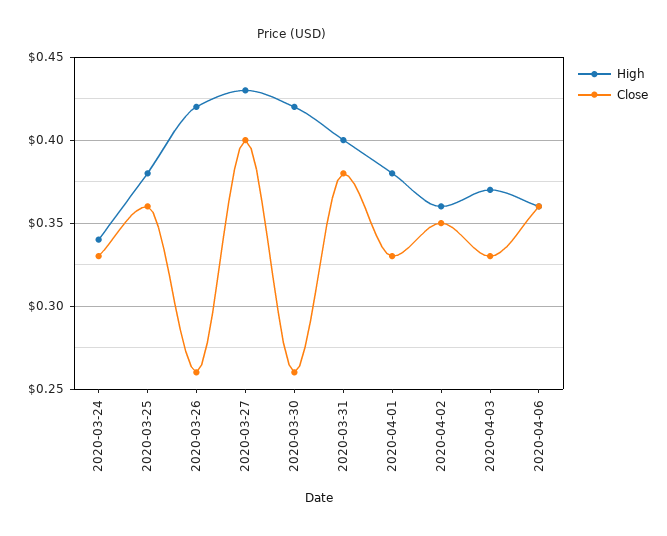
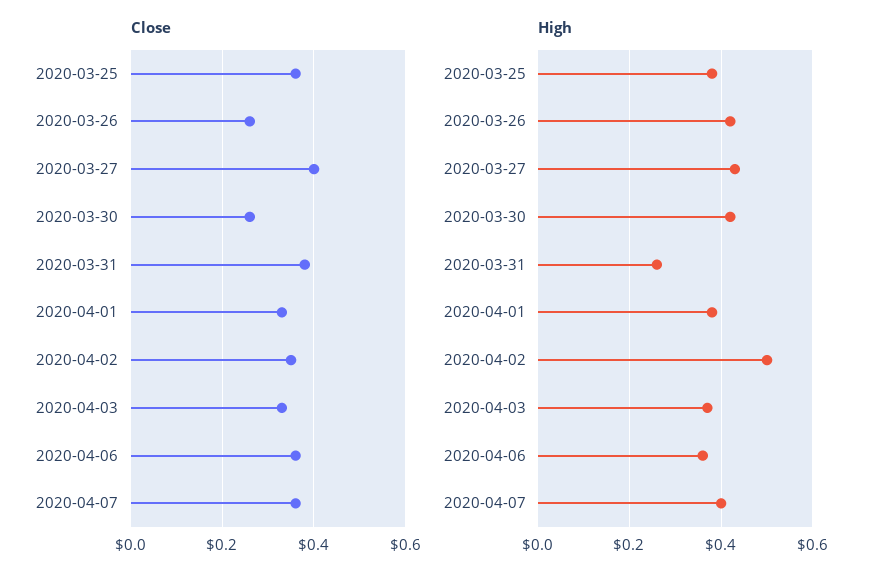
High, 2020-03-24: 0.34 -> none
Close, 2020-03-24: 0.33 -> none
High, 2020-03-31: 0.4 -> 0.25
High, 2020-04-02: 0.36 -> 0.5
Close, 2020-04-07: none -> 0.35
High, 2020-04-07: none -> 0.4

